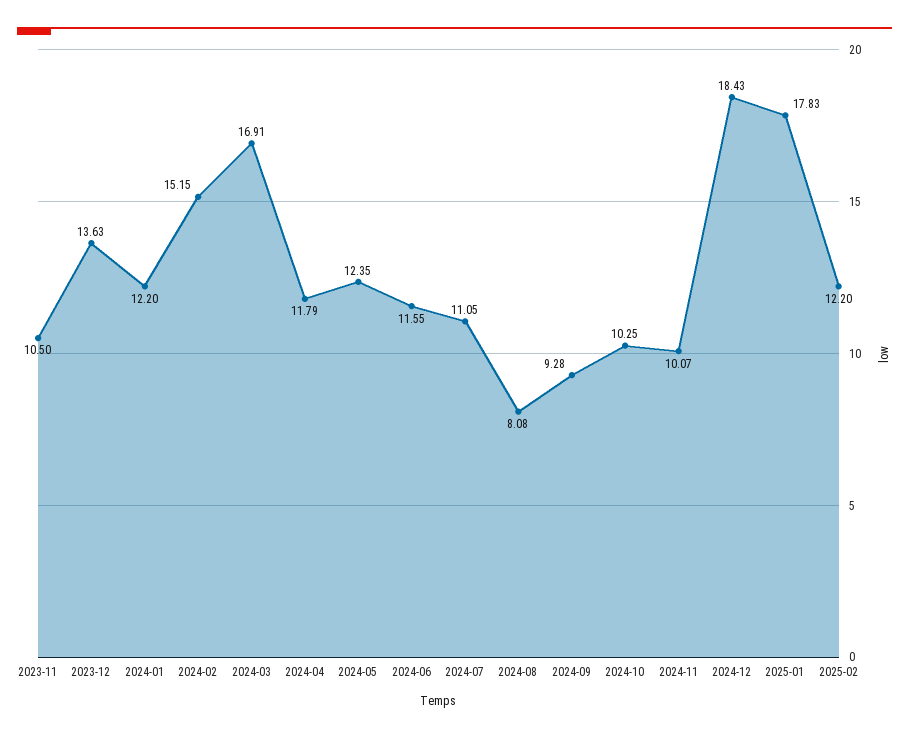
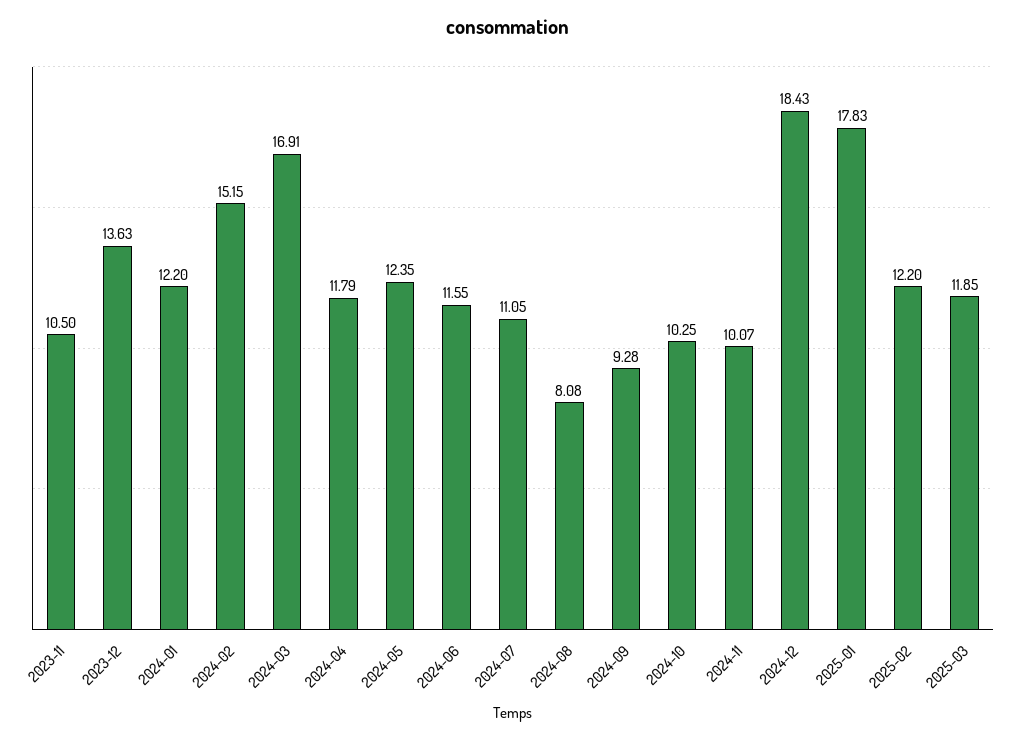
2025-03: none -> 11.85

